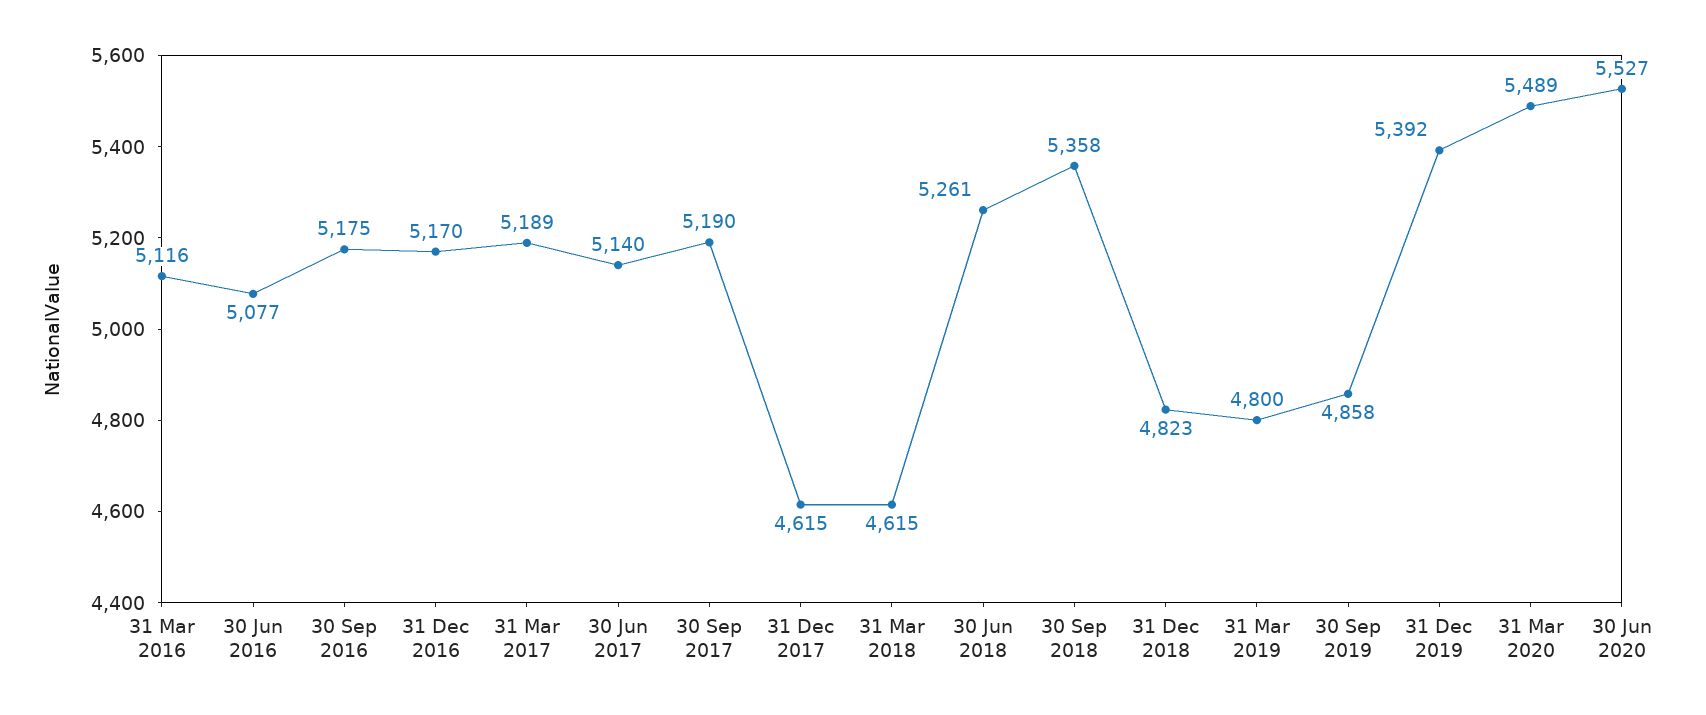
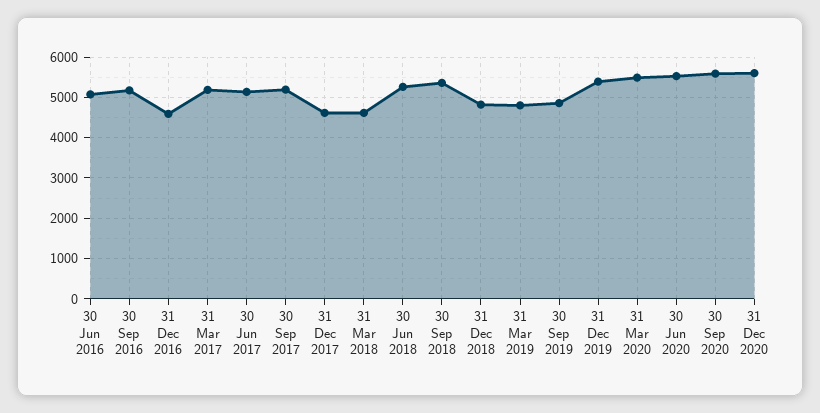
31 Mar 2016: 5116 -> none
31 Dec 2016: 5170 -> 4600
30 Sep 2020: none -> 5600
31 Dec 2020: none -> 5600

